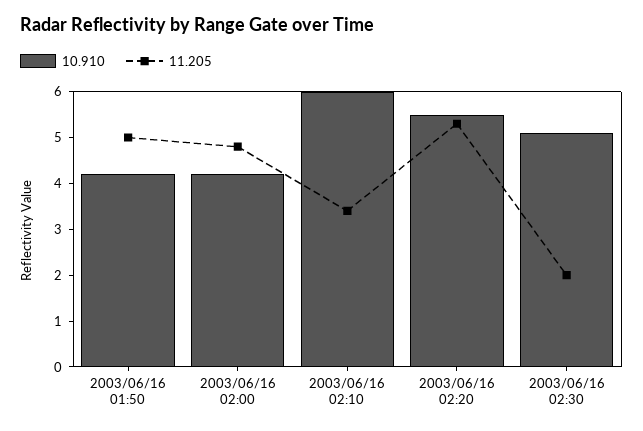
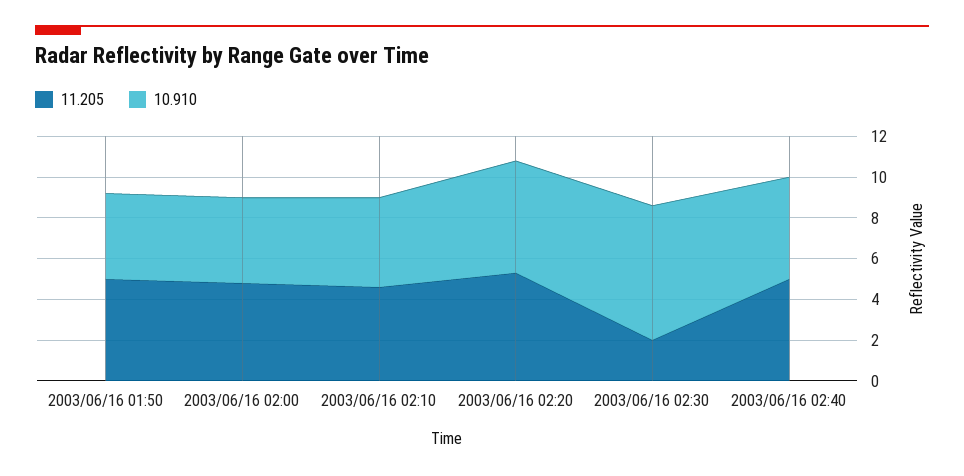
10.910, 2003/06/16 02:10: 6 -> 4.5
11.205, 2003/06/16 02:10: 3.5 -> 4.5
10.910, 2003/06/16 02:30: 5 -> 6.5
11.205, 2003/06/16 02:40: none -> 5
10.910, 2003/06/16 02:40: none -> 5

